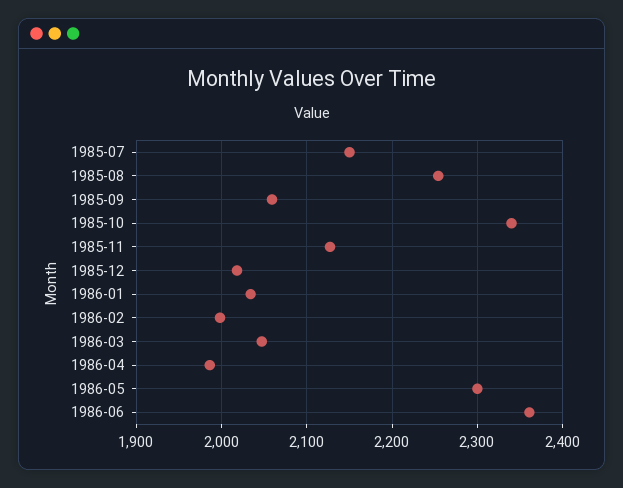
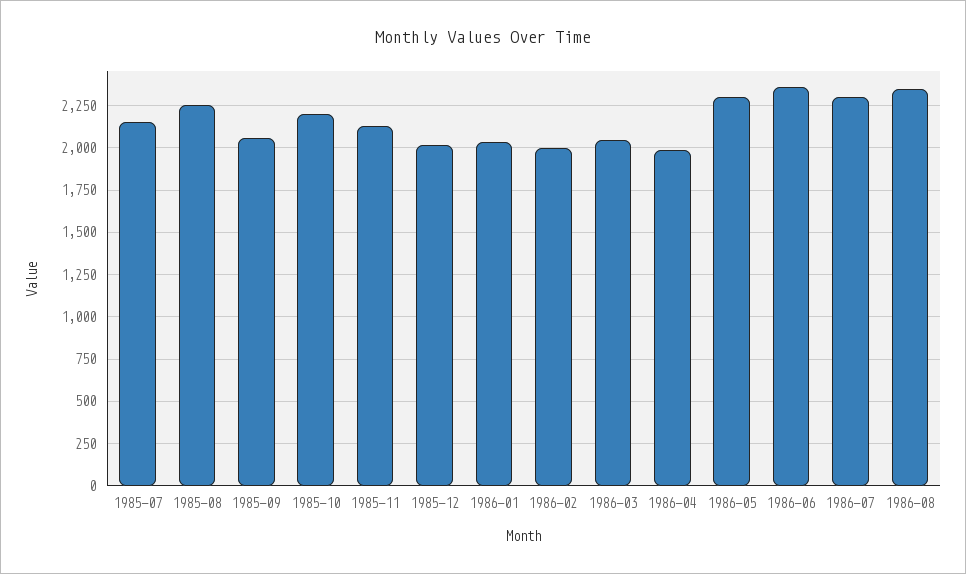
1985-10: 2340 -> 2200
1986-07: none -> 2300
1986-08: none -> 2350

